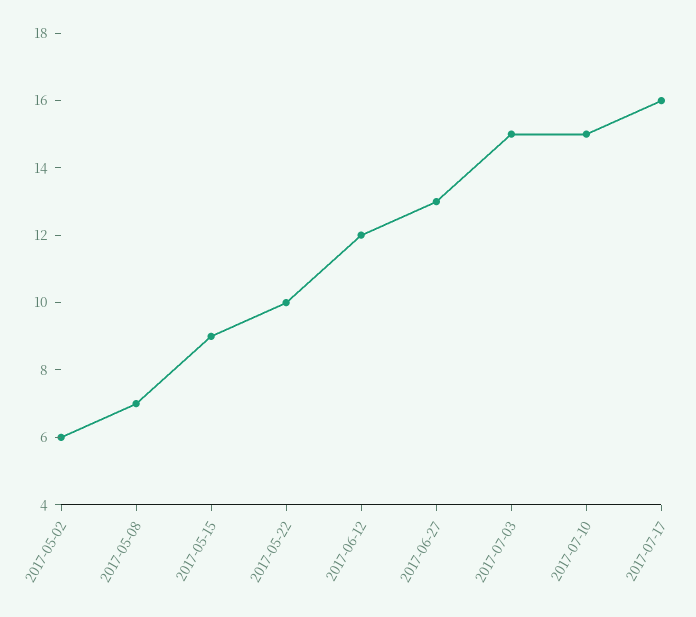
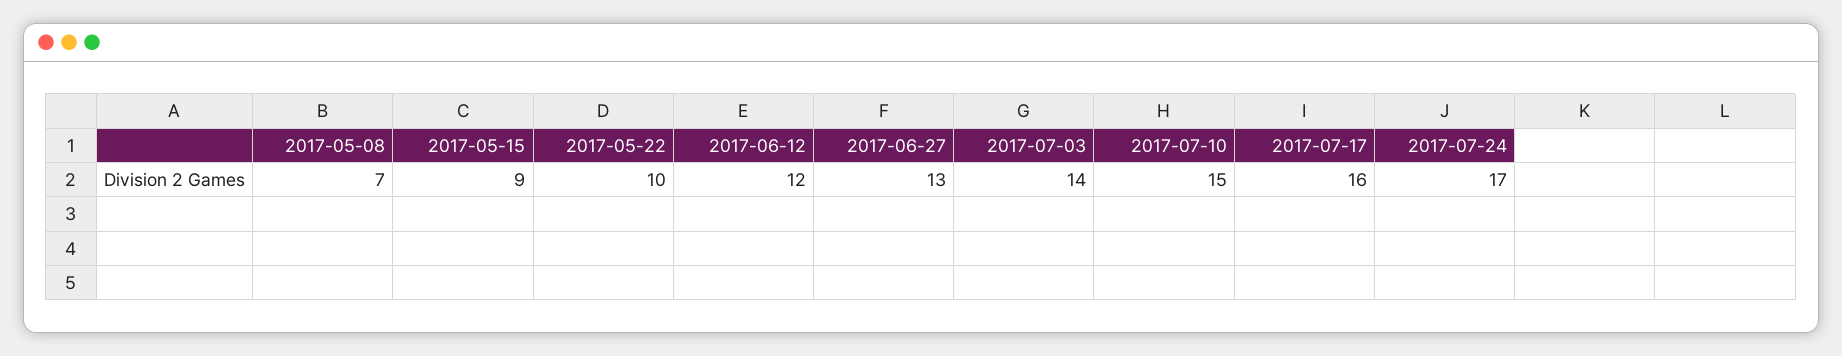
2017-05-02: 6 -> none
2017-07-03: 15 -> 14
2017-07-24: none -> 17

